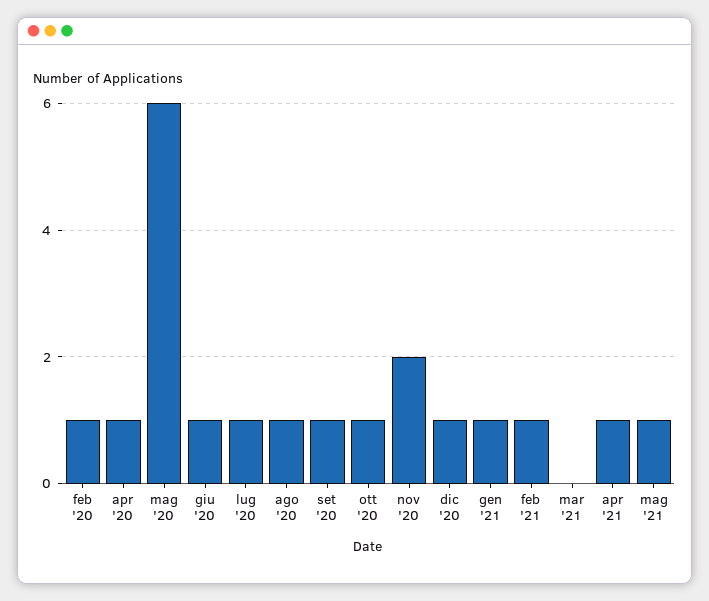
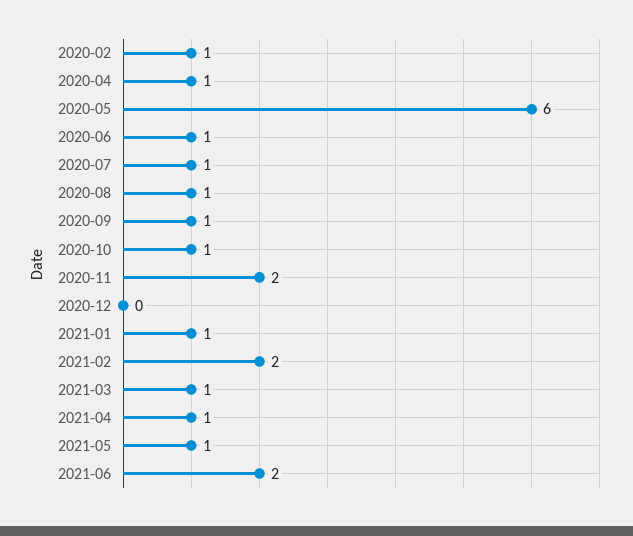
dic '20: 1 -> 0
feb '21: 1 -> 2
mar '21: 0 -> 1
2021-06: none -> 2

